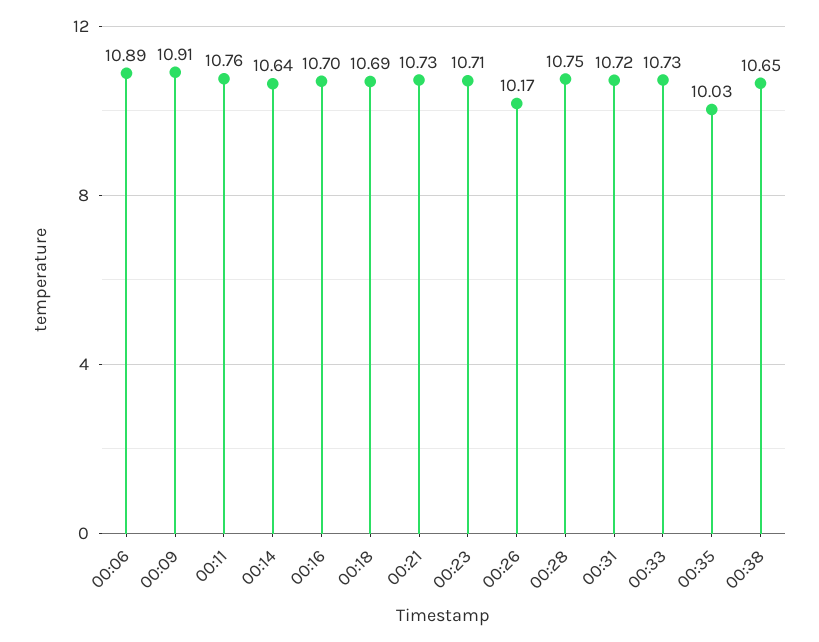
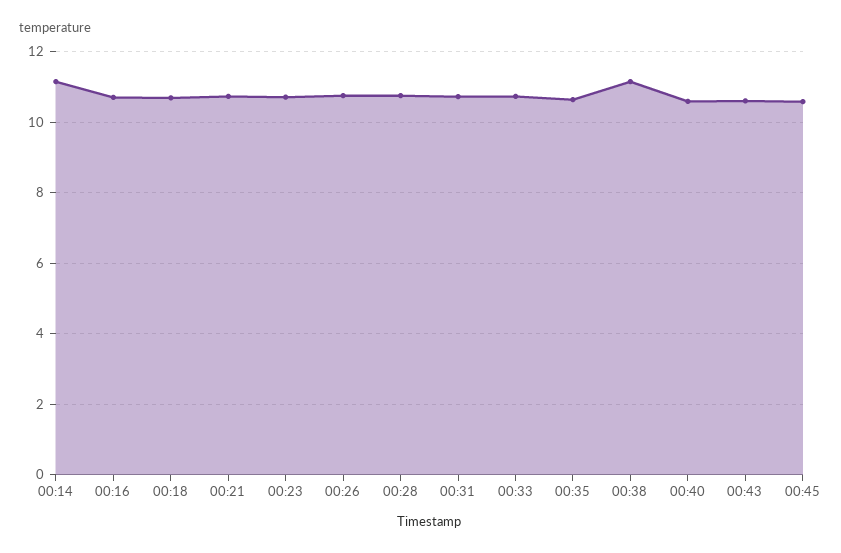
00:06: 10.89 -> none
00:09: 10.91 -> none
00:11: 10.76 -> none
00:14: 10.64 -> 11.2
00:26: 10.17 -> 10.8
00:35: 10.03 -> 10.6
00:38: 10.65 -> 11.2
00:40: none -> 10.6
00:43: none -> 10.6
00:45: none -> 10.6

